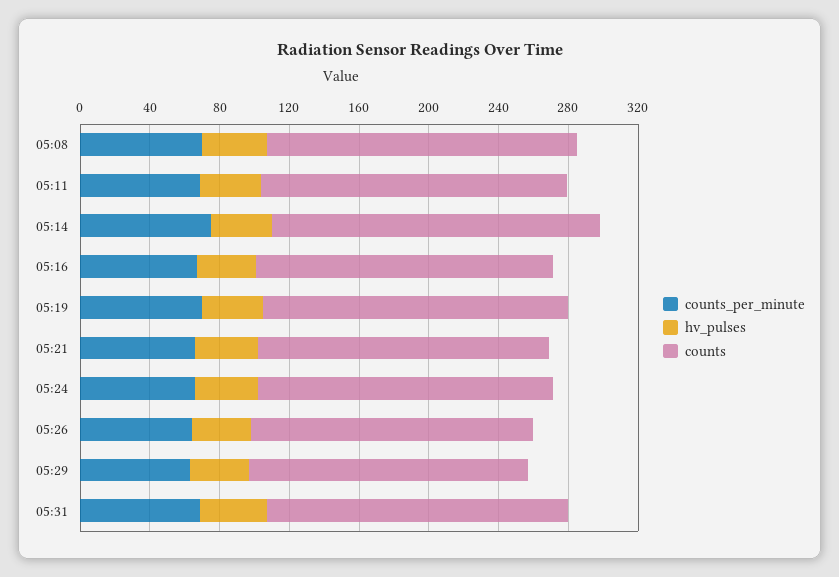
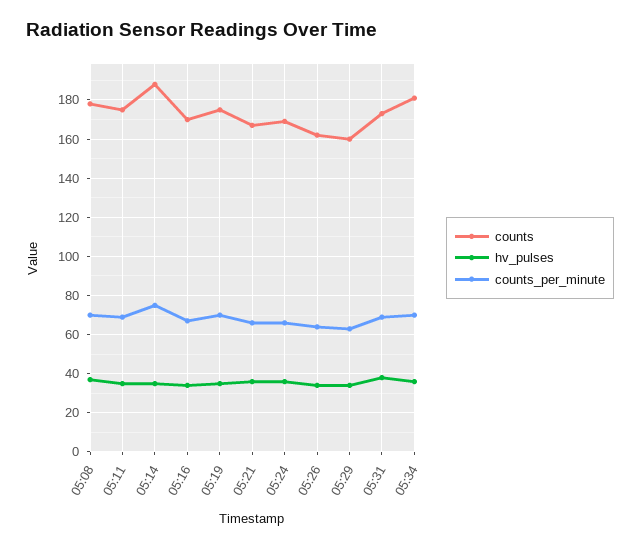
counts, 05:34: none -> 180
hv_pulses, 05:34: none -> 35
counts_per_minute, 05:34: none -> 70

